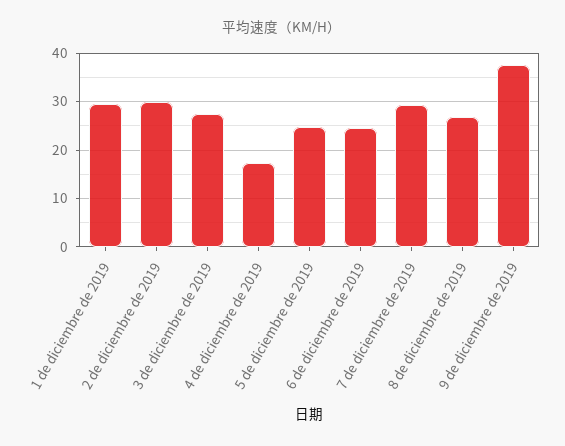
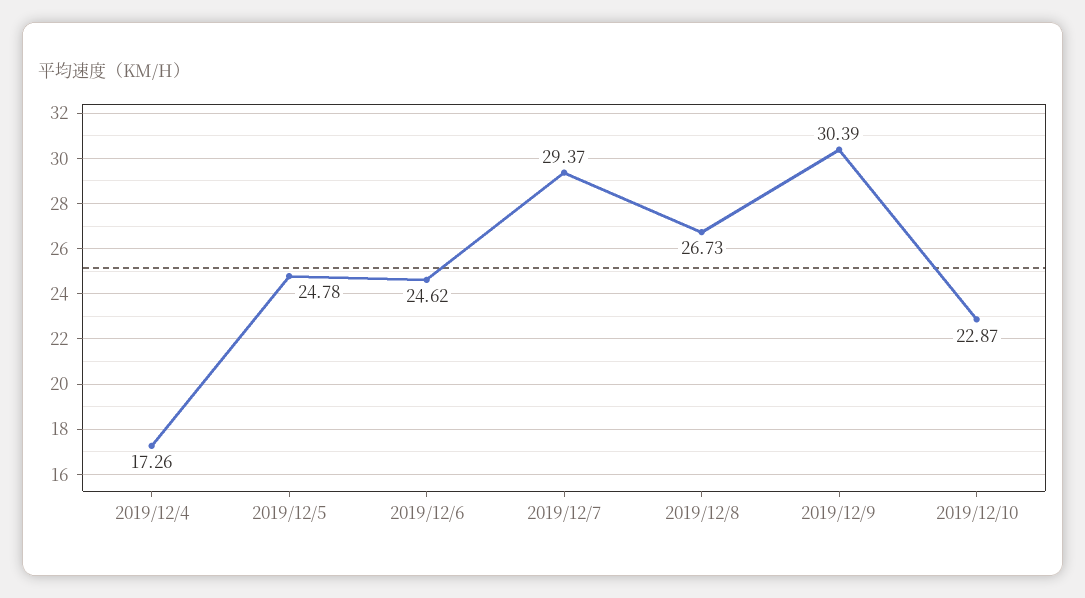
1 de diciembre de 2019: 30 -> none
2 de diciembre de 2019: 30 -> none
3 de diciembre de 2019: 28 -> none
9 de diciembre de 2019: 38 -> 30.39
2019/12/10: none -> 22.87

